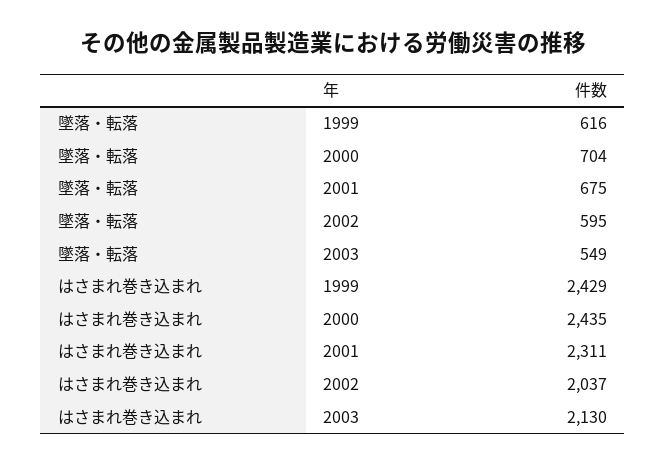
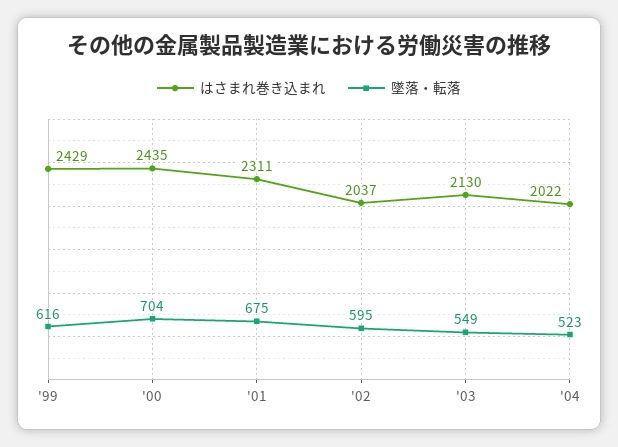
はさまれ巻き込まれ, '04: none -> 2022
墜落・転落, '04: none -> 523

